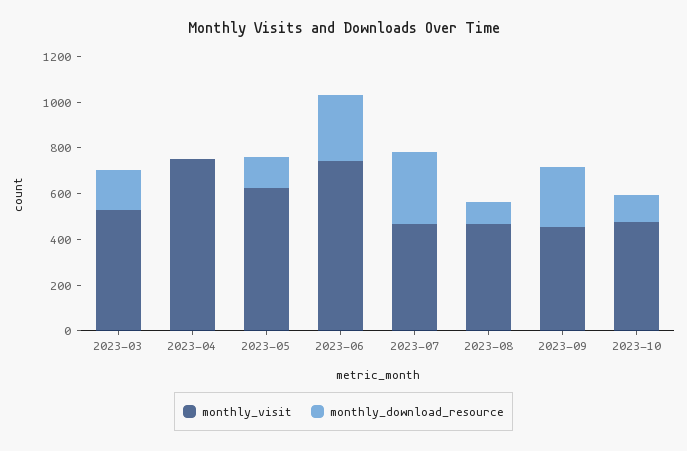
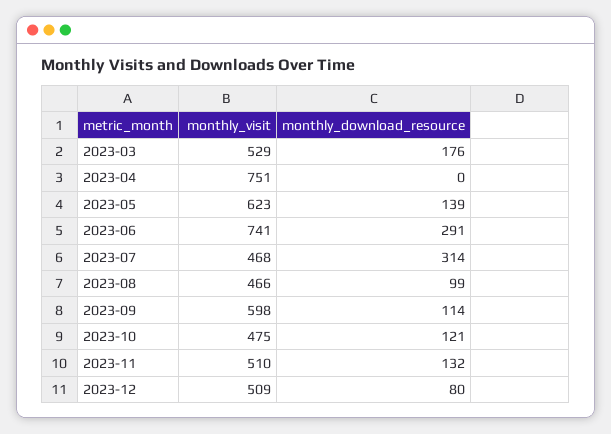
monthly_visit, 2023-09: 450 -> 598
monthly_download_resource, 2023-09: 250 -> 114
monthly_visit, 2023-11: none -> 510
monthly_download_resource, 2023-11: none -> 132
monthly_visit, 2023-12: none -> 509
monthly_download_resource, 2023-12: none -> 80

